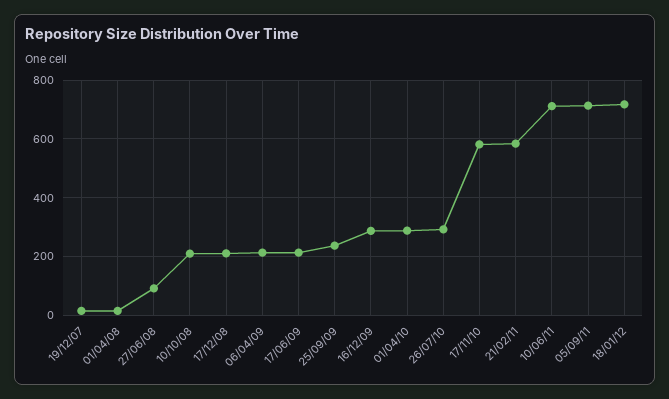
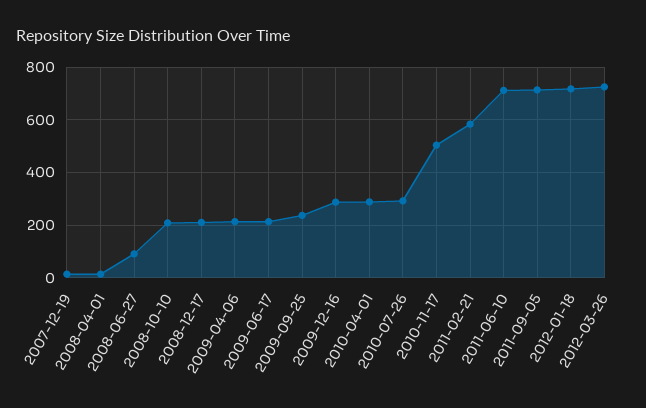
17/11/10: 575 -> 500
2012-03-26: none -> 725

